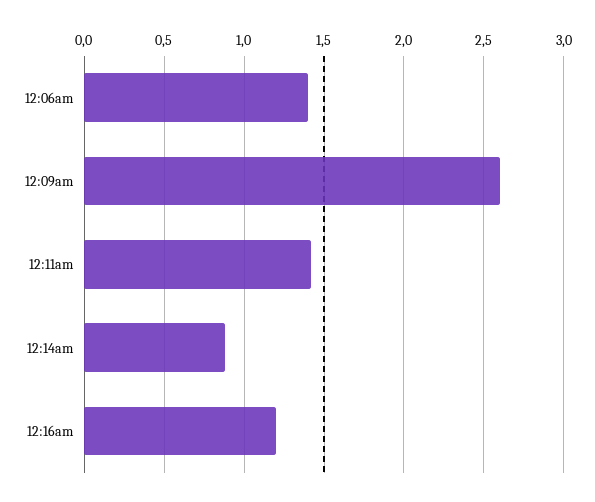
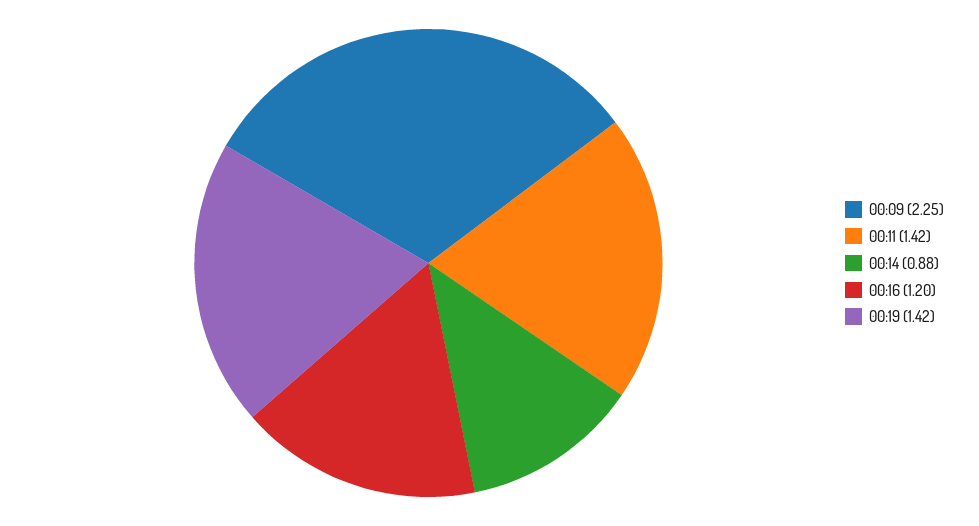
12:06am: 1.4 -> none
12:09am: 2.6 -> 2.25
00:19: none -> 1.42

